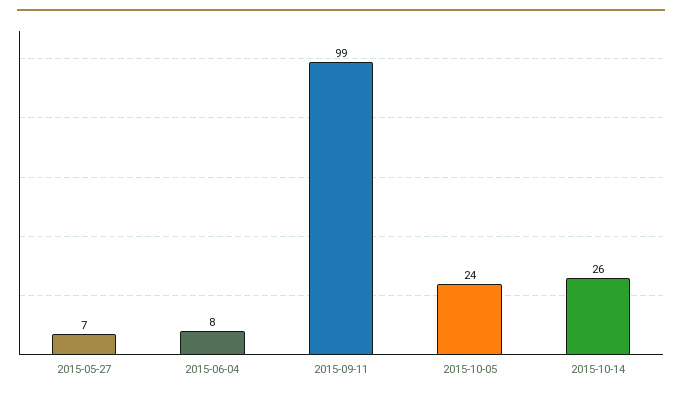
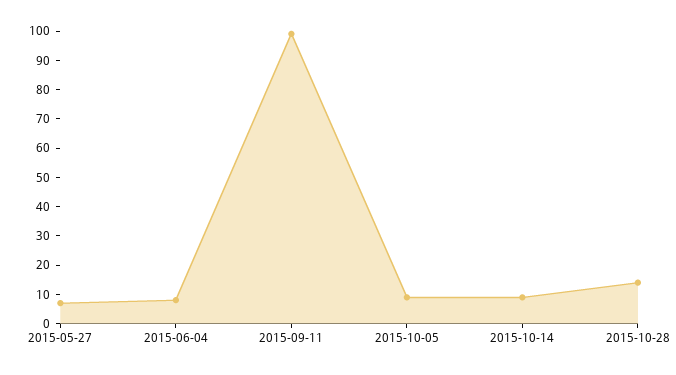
2015-10-05: 24 -> 10
2015-10-14: 26 -> 10
2015-10-28: none -> 15

